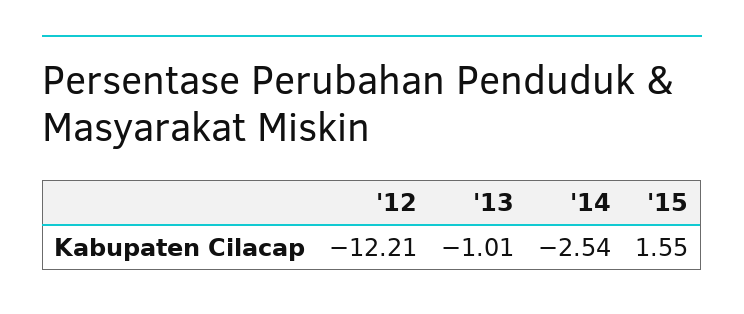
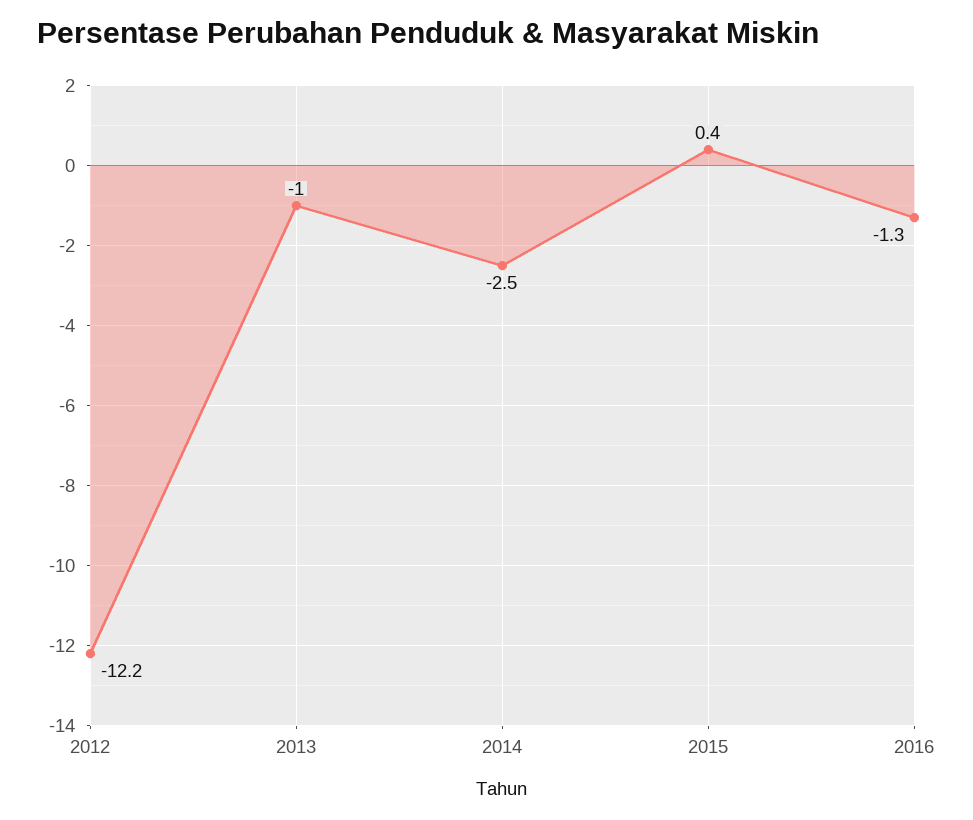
'15: 1.55 -> 0.4
2016: none -> -1.3

